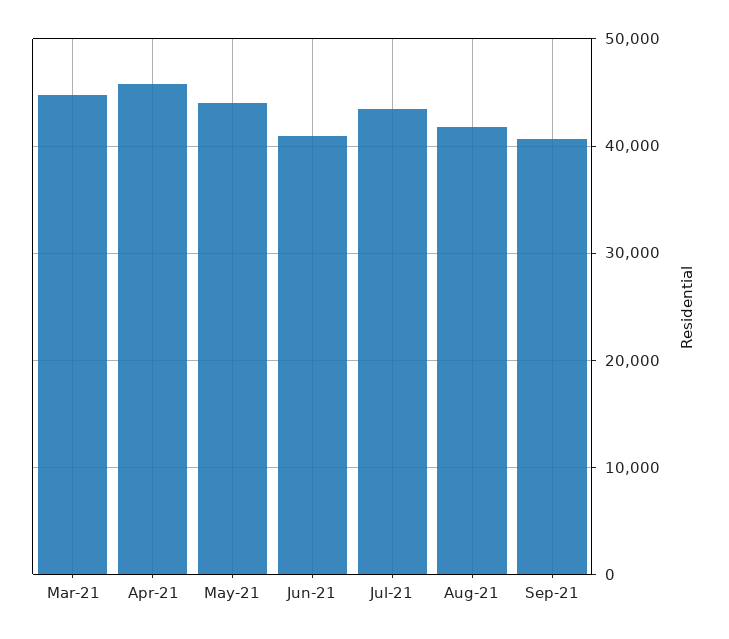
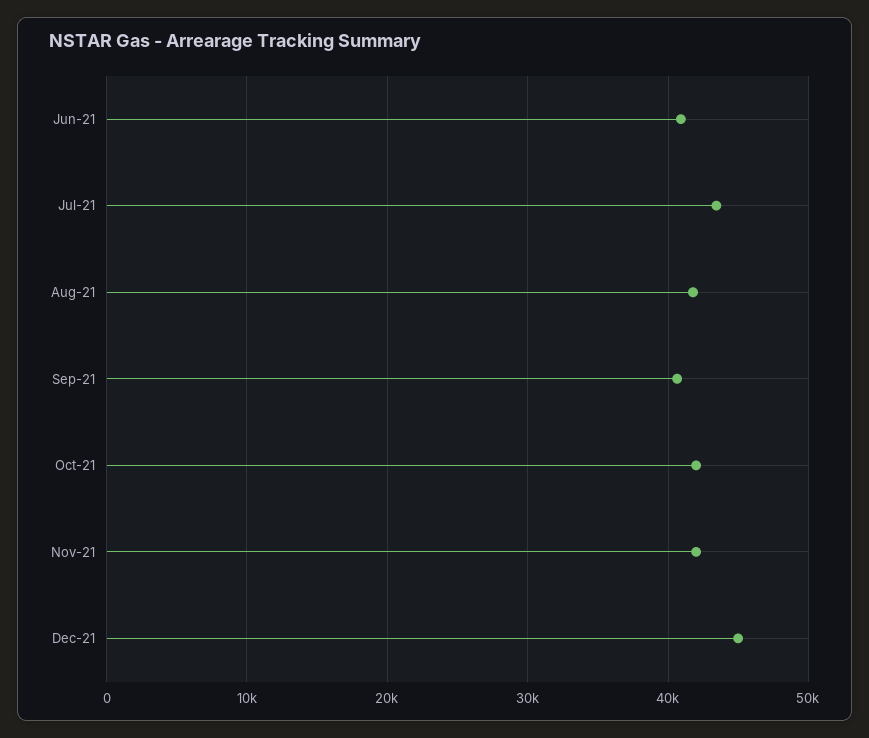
Mar-21: 45000 -> none
Apr-21: 46000 -> none
May-21: 44000 -> none
Oct-21: none -> 42000
Nov-21: none -> 42000
Dec-21: none -> 45000

